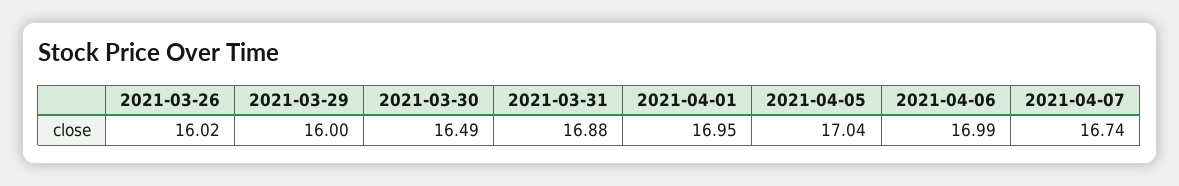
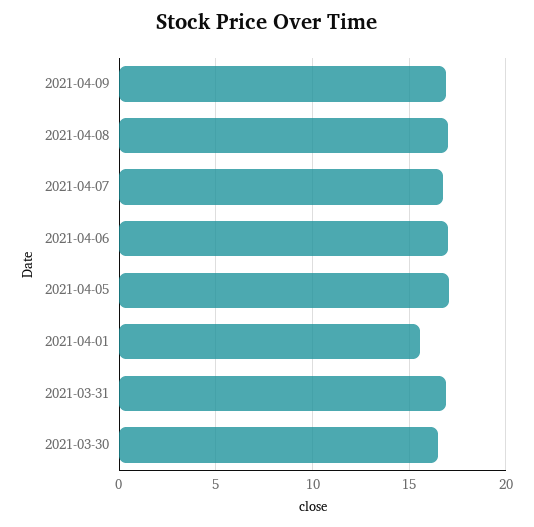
2021-03-26: 16.02 -> none
2021-03-29: 16 -> none
2021-04-01: 16.95 -> 15.5
2021-04-09: none -> 17
2021-04-08: none -> 17

